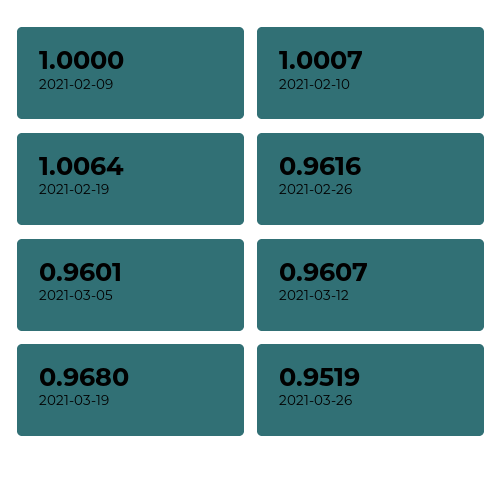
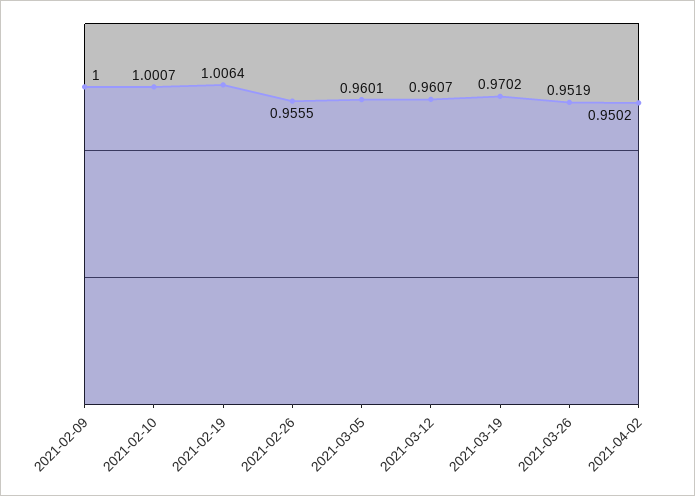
2021-02-26: 0.9616 -> 0.9555
2021-03-19: 0.968 -> 0.9702
2021-04-02: none -> 0.9502

